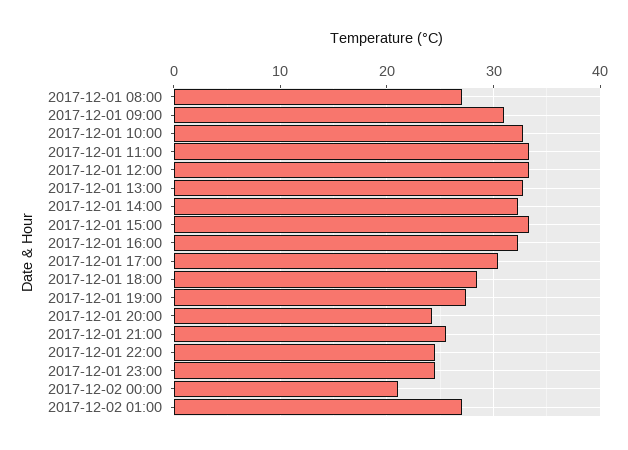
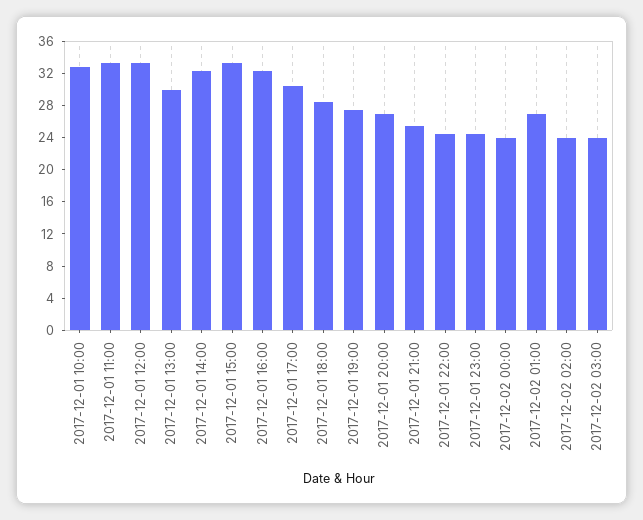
2017-12-01 08:00: 27 -> none
2017-12-01 09:00: 31 -> none
2017-12-01 13:00: 33 -> 30
2017-12-01 20:00: 24 -> 27
2017-12-02 00:00: 21 -> 24
2017-12-02 02:00: none -> 24
2017-12-02 03:00: none -> 24

